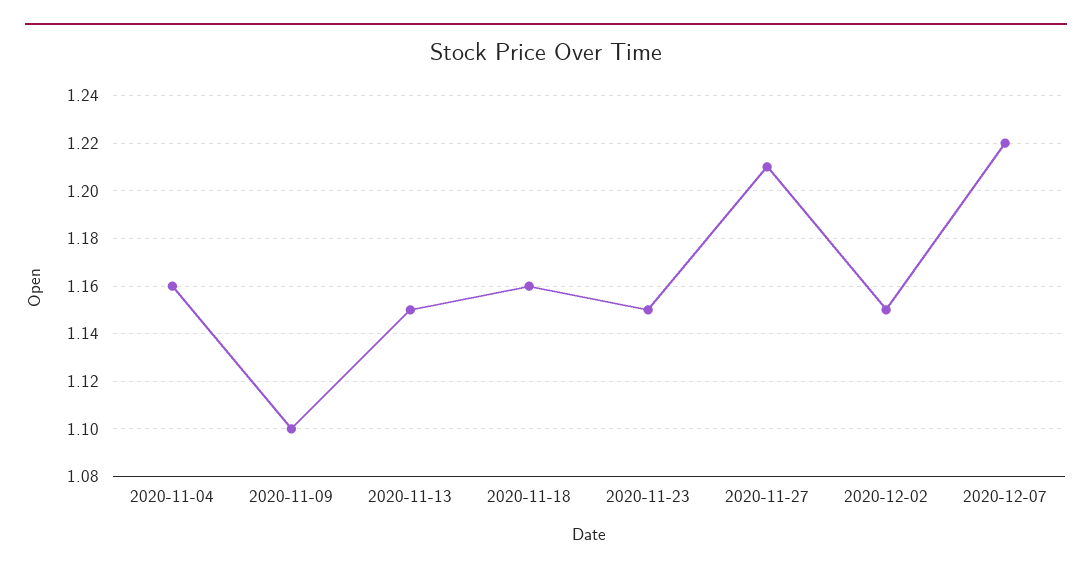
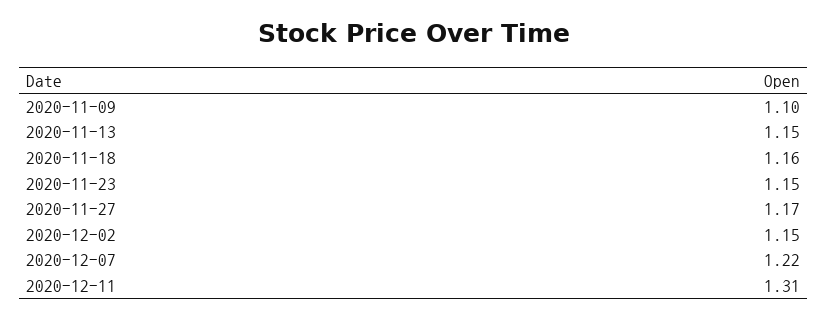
2020-11-04: 1.16 -> none
2020-11-27: 1.21 -> 1.17
2020-12-11: none -> 1.31

